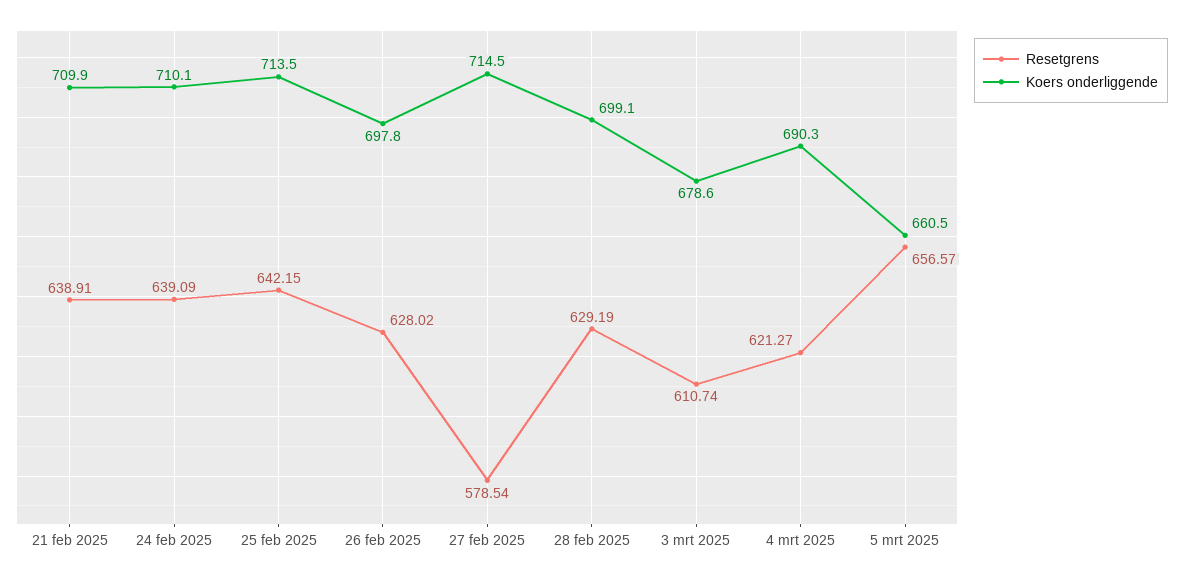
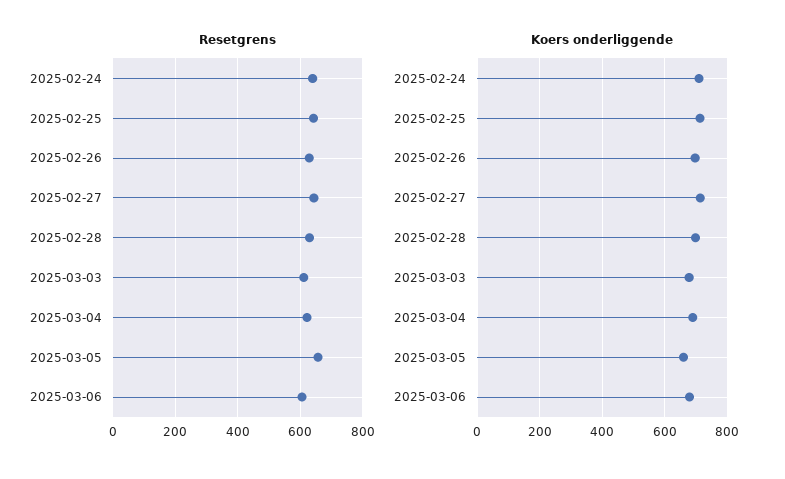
Resetgrens, 21 feb 2025: 638.91 -> none
Koers onderliggende, 21 feb 2025: 709.9 -> none
Resetgrens, 27 feb 2025: 578.54 -> 640
Resetgrens, 2025-03-06: none -> 600
Koers onderliggende, 2025-03-06: none -> 680

